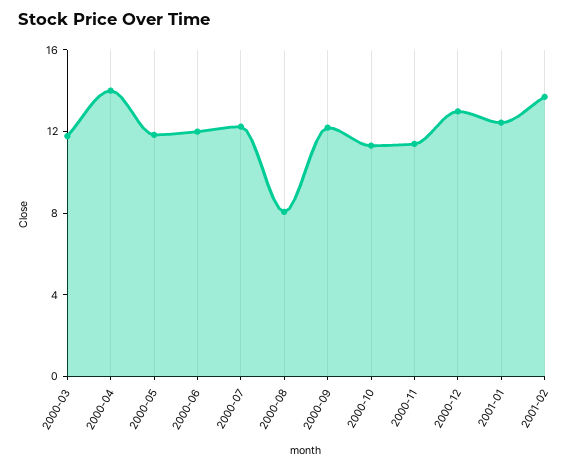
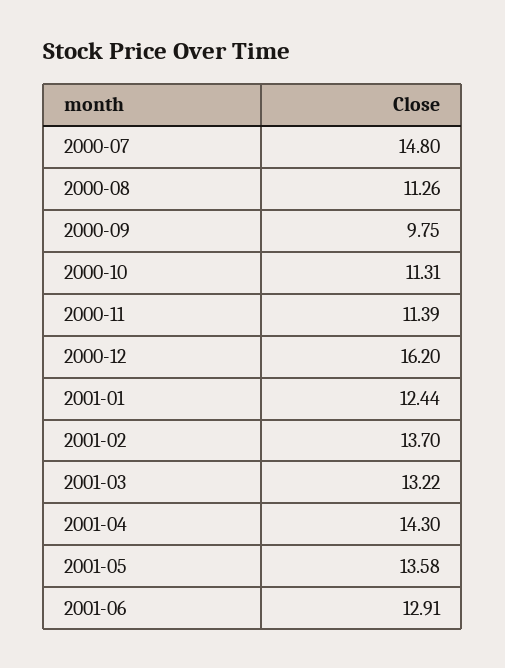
2000-03: 12 -> none
2000-04: 14 -> none
2000-05: 12 -> none
2000-06: 12 -> none
2000-07: 12 -> 14.8
2000-08: 8 -> 11.26
2000-09: 12 -> 9.75
2000-12: 13 -> 16.2
2001-03: none -> 13.22
2001-04: none -> 14.3
2001-05: none -> 13.58
2001-06: none -> 12.91

